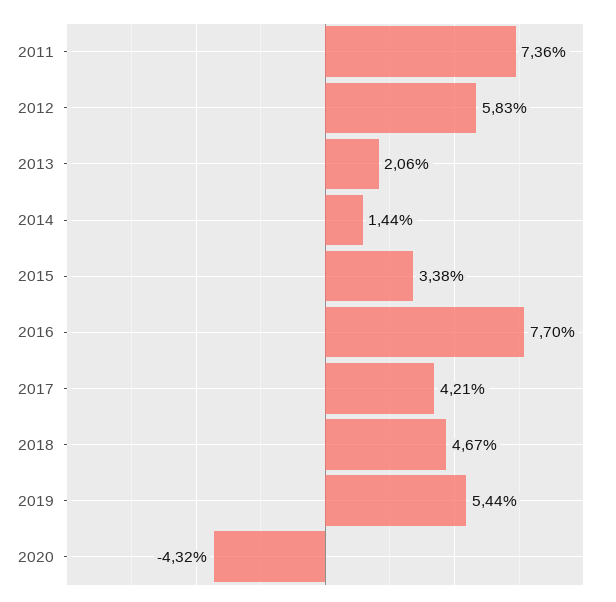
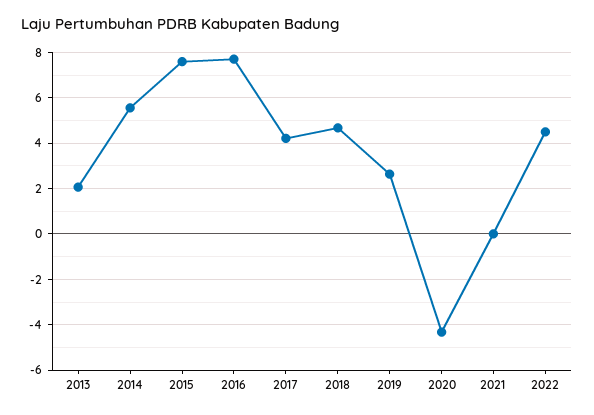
2011: 7.36 -> none
2012: 5.83 -> none
2014: 1.44 -> 5.5
2015: 3.38 -> 7.5
2019: 5.44 -> 2.5
2021: none -> 0
2022: none -> 4.5

